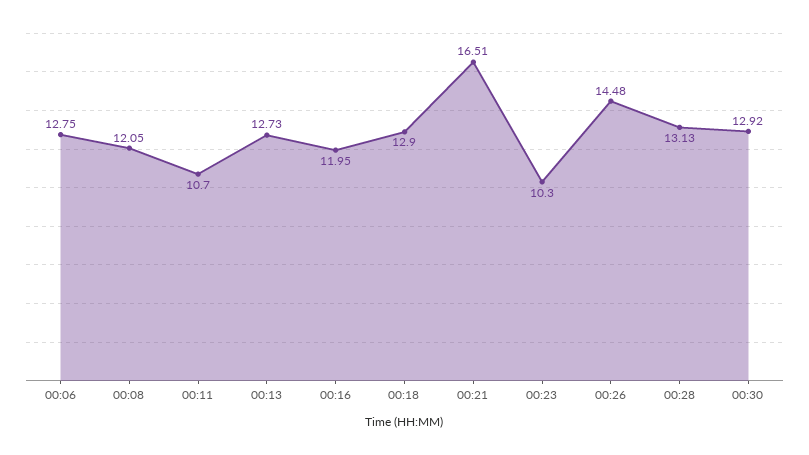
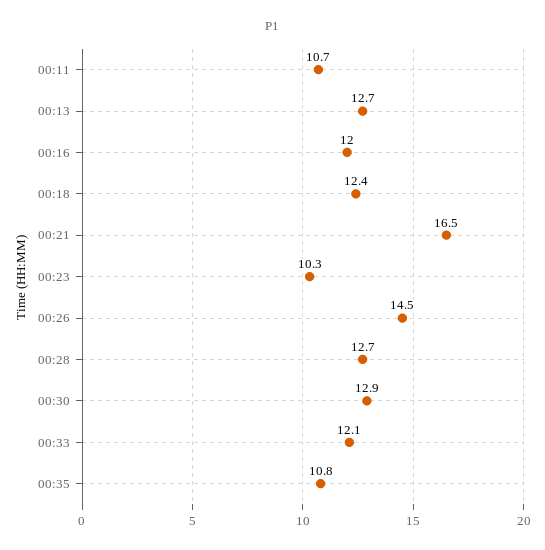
00:06: 12.75 -> none
00:08: 12.05 -> none
00:18: 12.9 -> 12.4
00:28: 13.13 -> 12.7
00:33: none -> 12.1
00:35: none -> 10.8

